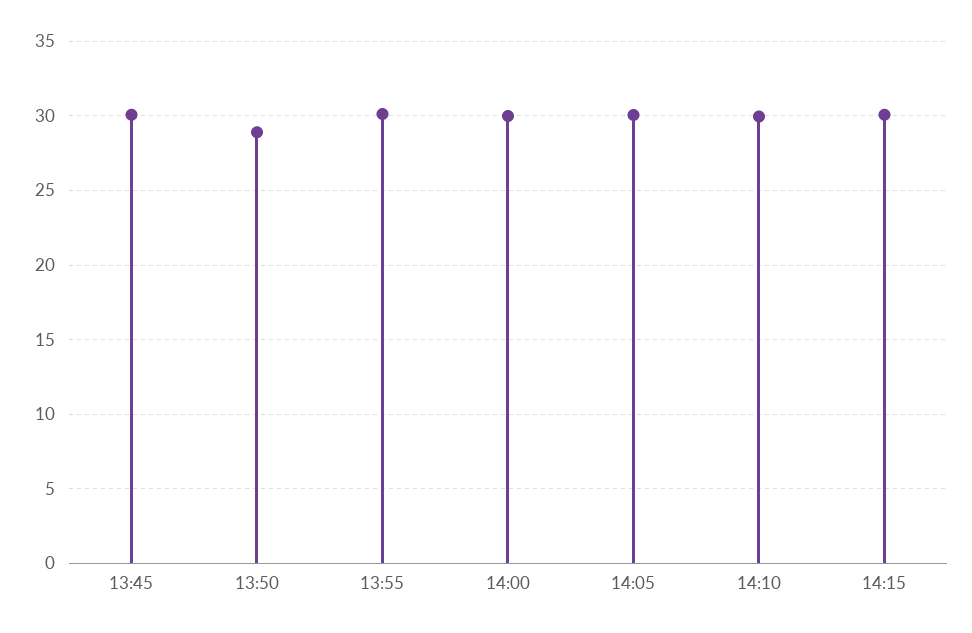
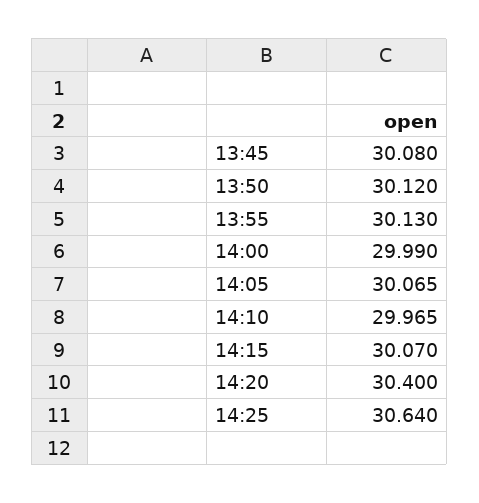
13:50: 29 -> 30.12
14:20: none -> 30.4
14:25: none -> 30.64

